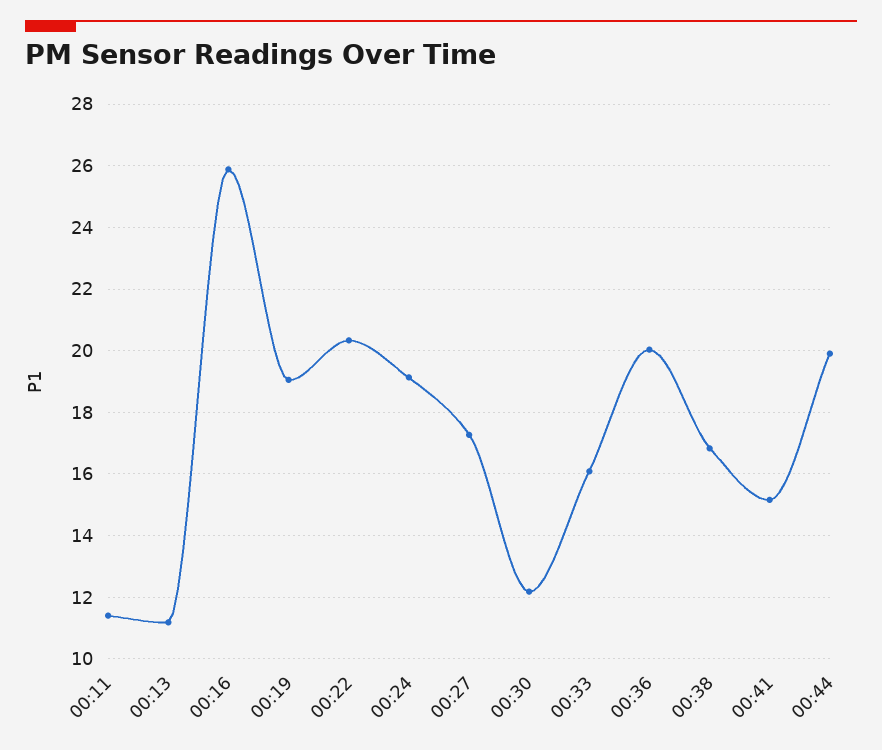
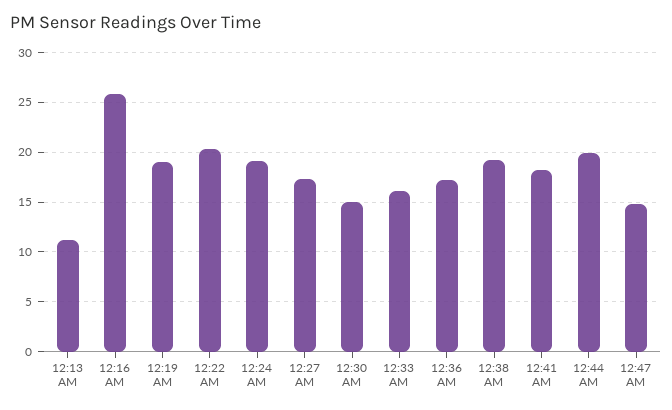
00:11: 11.4 -> none
00:30: 12.2 -> 15
00:36: 20 -> 17
00:38: 16.8 -> 19
00:41: 15.2 -> 18
12:47 AM: none -> 15

